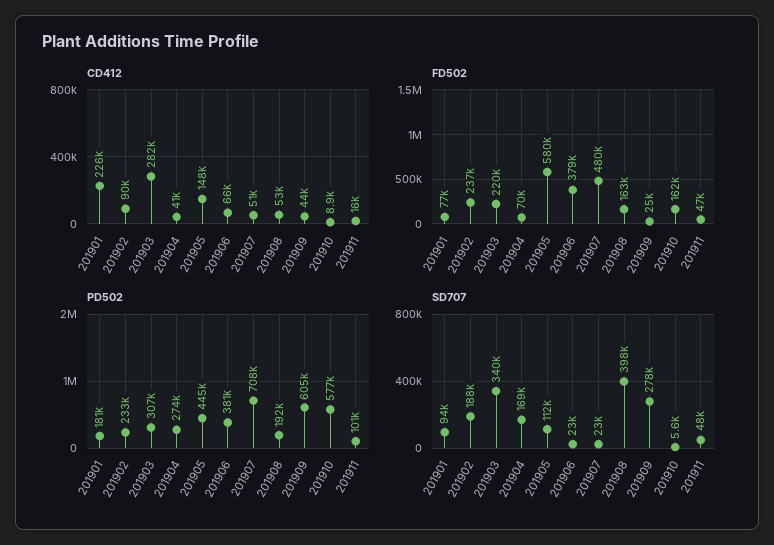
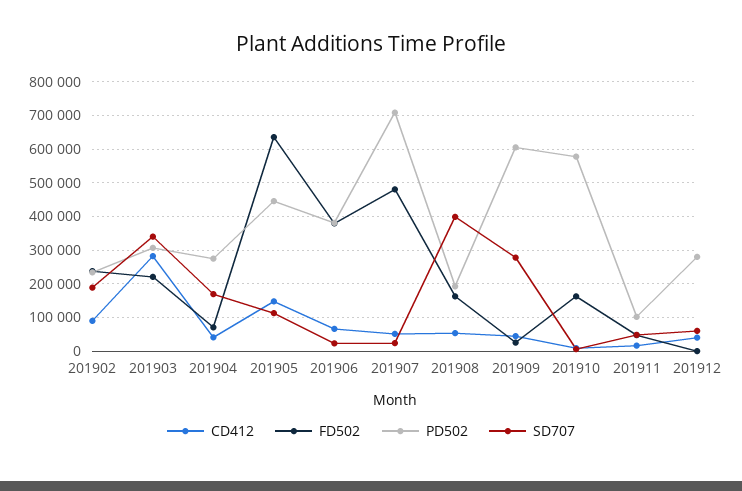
CD412, 201901: 226000 -> none
FD502, 201901: 77000 -> none
FD502, 201905: 580000 -> 640000
PD502, 201901: 181000 -> none
SD707, 201901: 94000 -> none
CD412, 201912: none -> 40000
FD502, 201912: none -> 0
PD502, 201912: none -> 280000
SD707, 201912: none -> 60000

